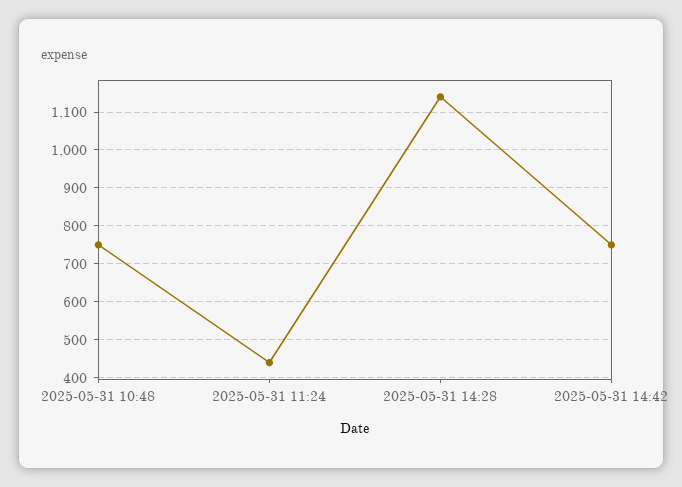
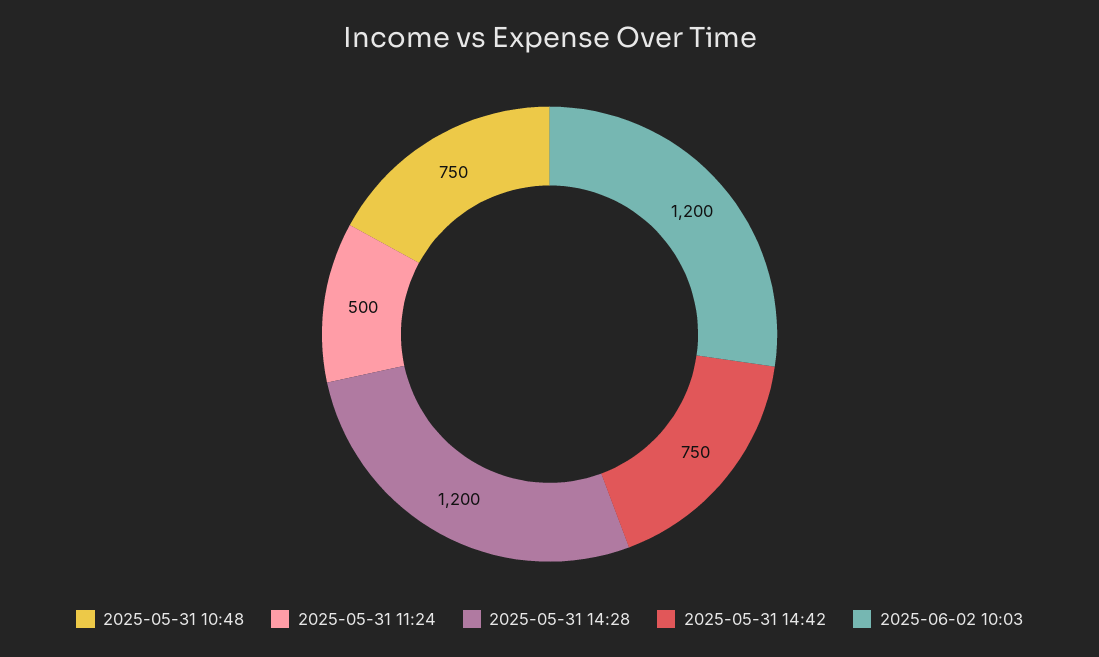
2025-05-31 11:24: 440 -> 500
2025-05-31 14:28: 1140 -> 1200
2025-06-02 10:03: none -> 1200

